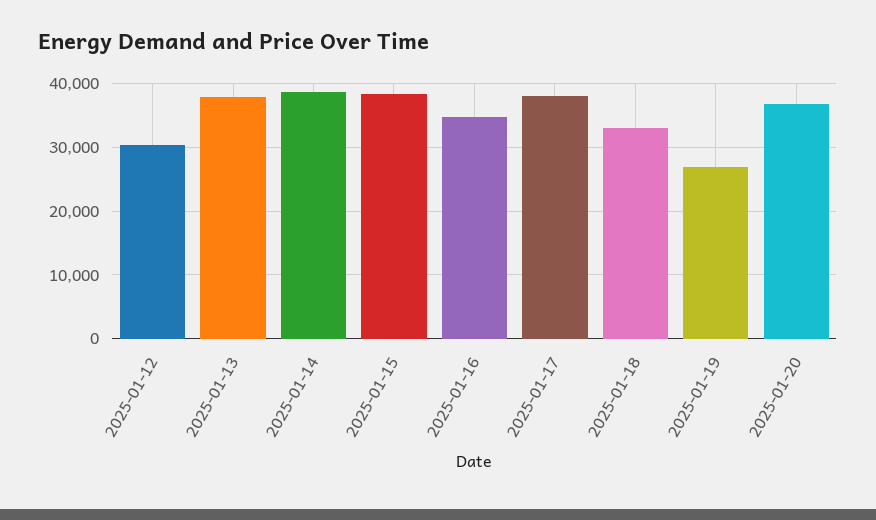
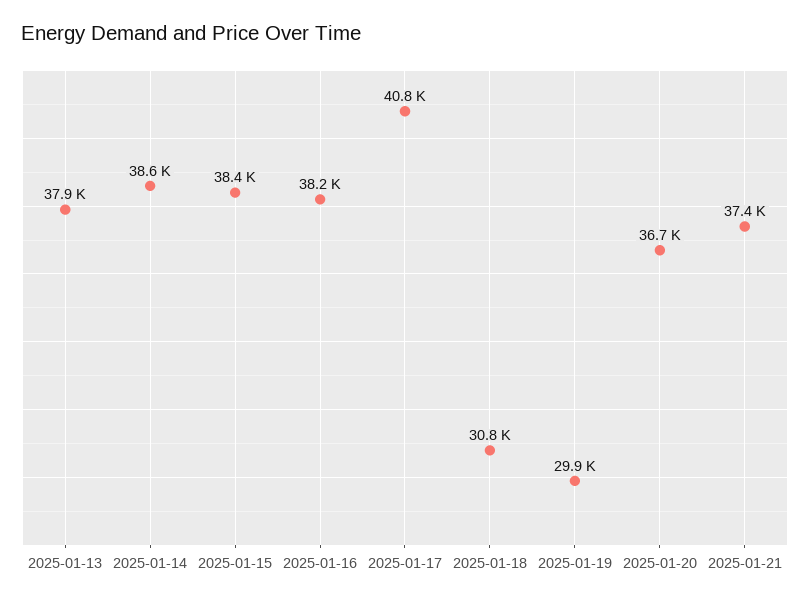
2025-01-12: 30000 -> none
2025-01-16: 35000 -> 38200
2025-01-17: 38000 -> 40800
2025-01-18: 33000 -> 30800
2025-01-19: 27000 -> 29900
2025-01-21: none -> 37400

